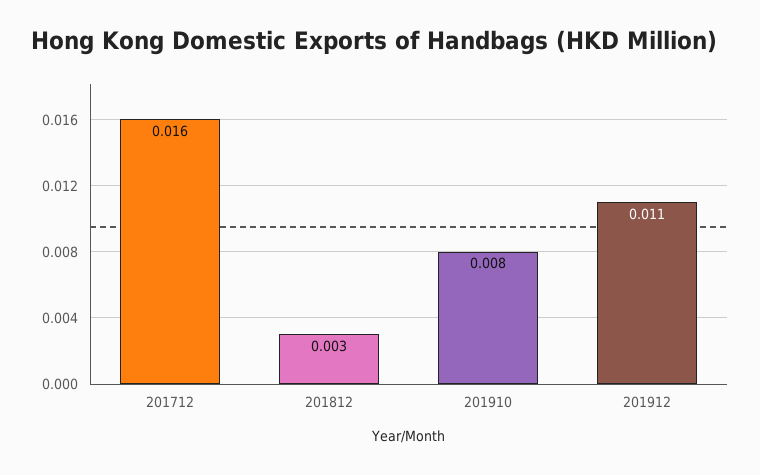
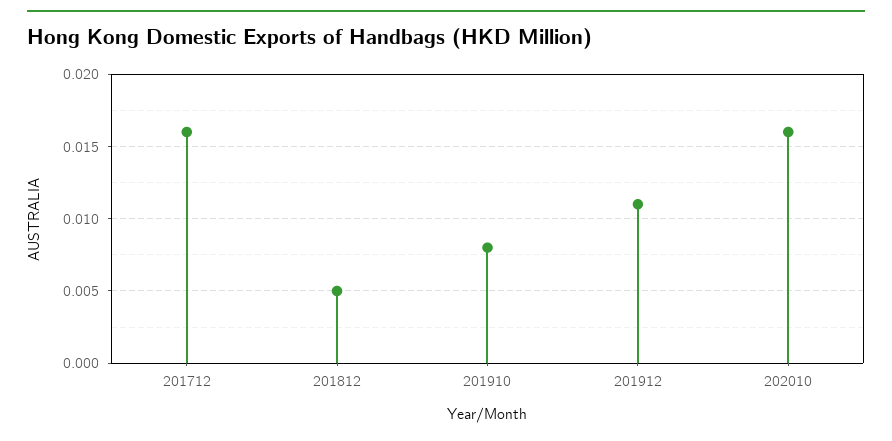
201812: 0.003 -> 0.005
202010: none -> 0.016

